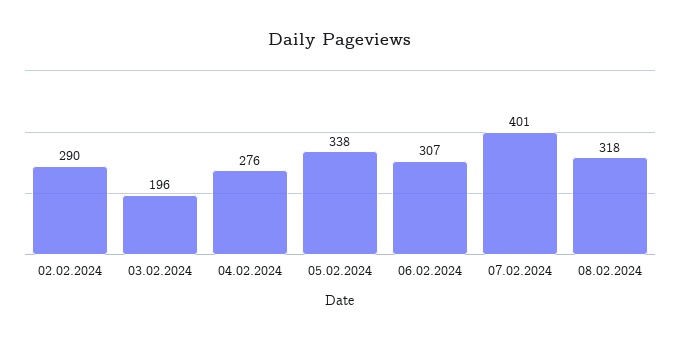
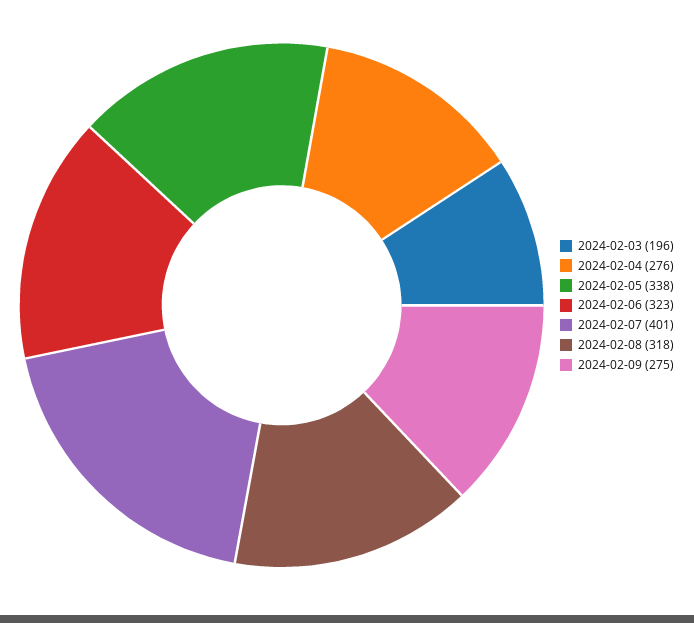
02.02.2024: 290 -> none
06.02.2024: 307 -> 323
2024-02-09: none -> 275

